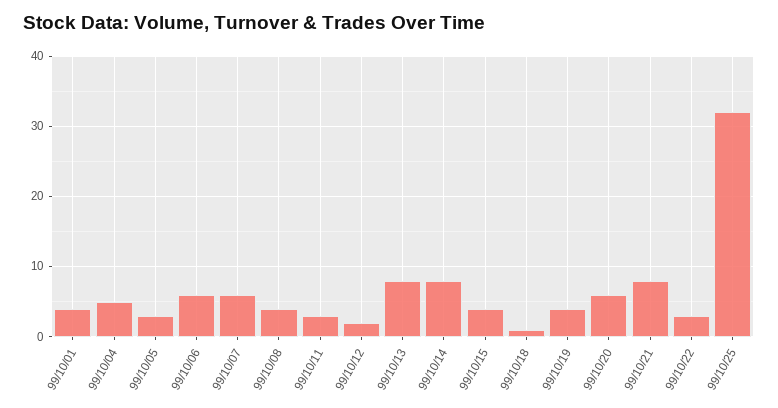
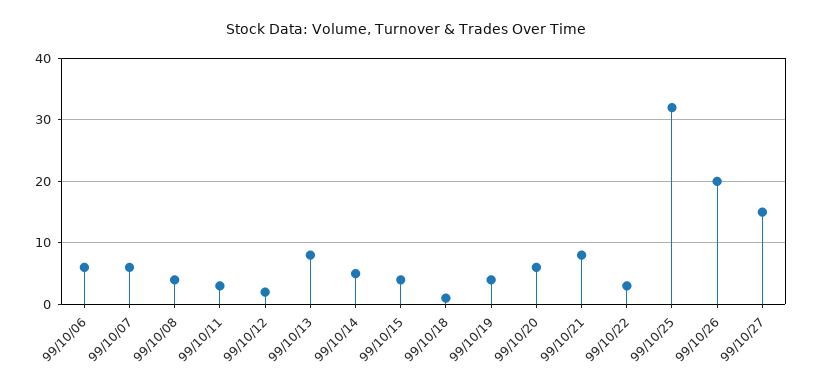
99/10/01: 4 -> none
99/10/04: 5 -> none
99/10/05: 3 -> none
99/10/14: 8 -> 5
99/10/26: none -> 20
99/10/27: none -> 15

